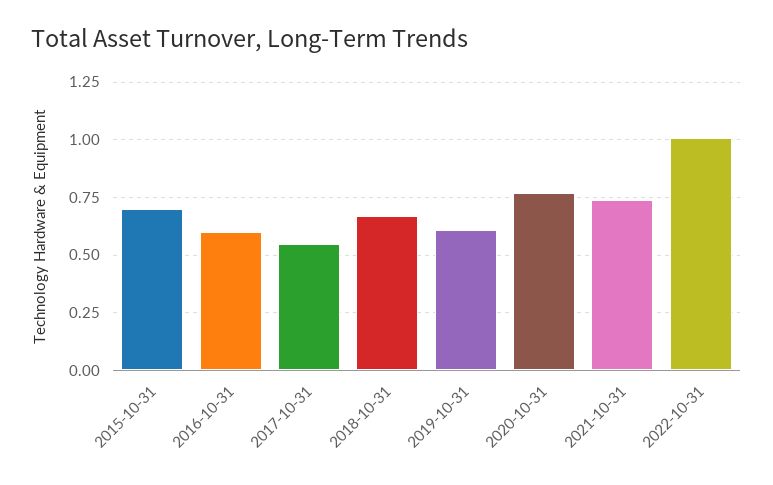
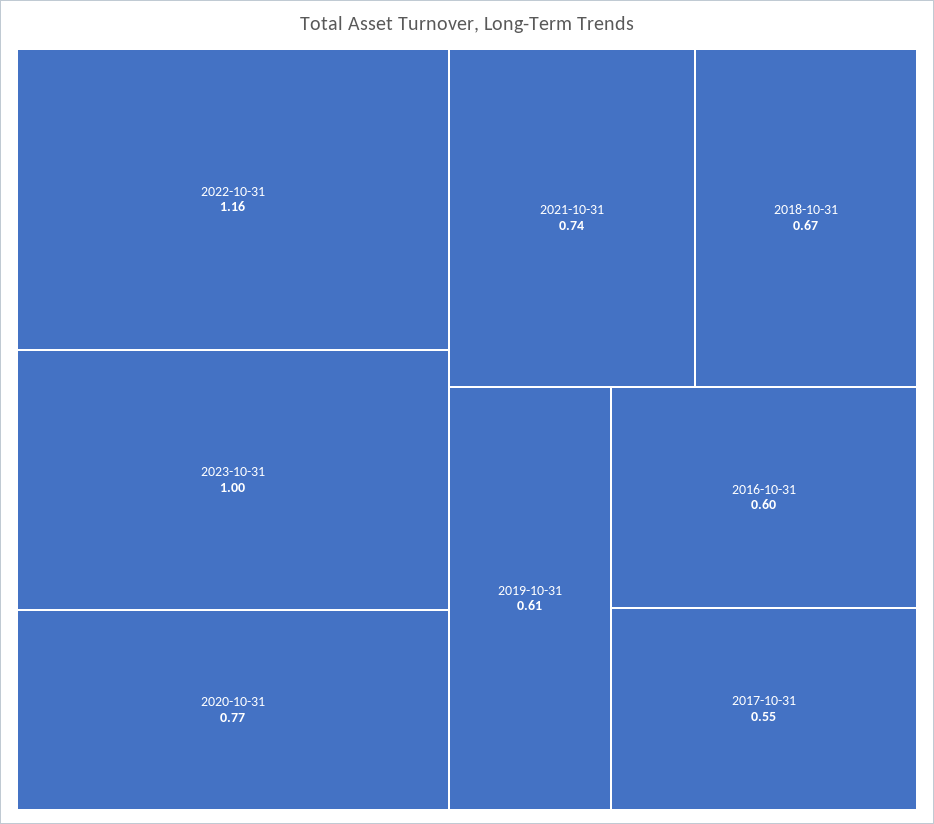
2015-10-31: 0.7 -> none
2022-10-31: 1 -> 1.16
2023-10-31: none -> 1

